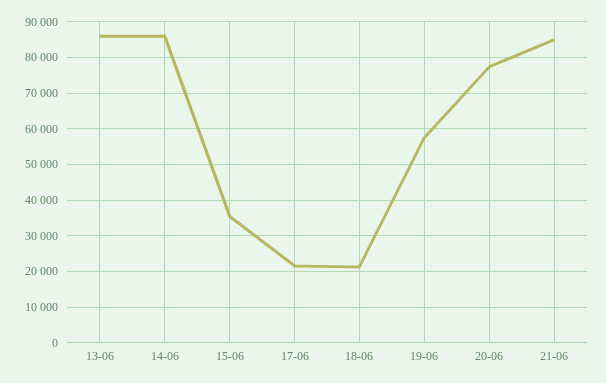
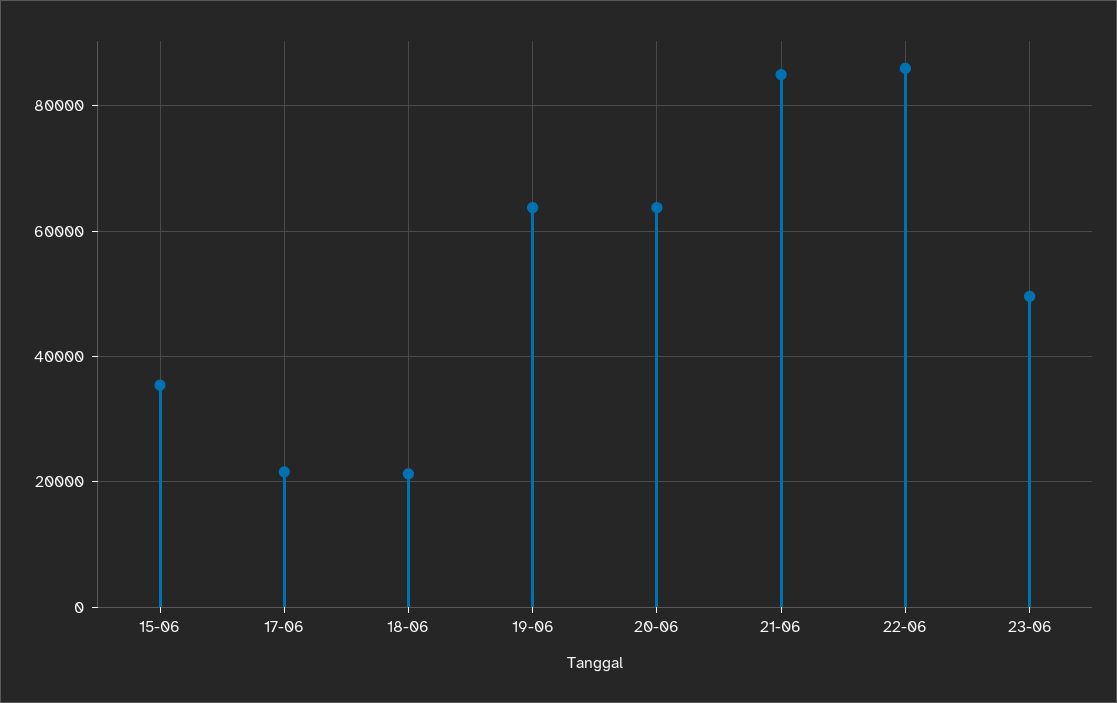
13-06: 86000 -> none
14-06: 86000 -> none
19-06: 58000 -> 64000
20-06: 78000 -> 64000
22-06: none -> 86000
23-06: none -> 50000

